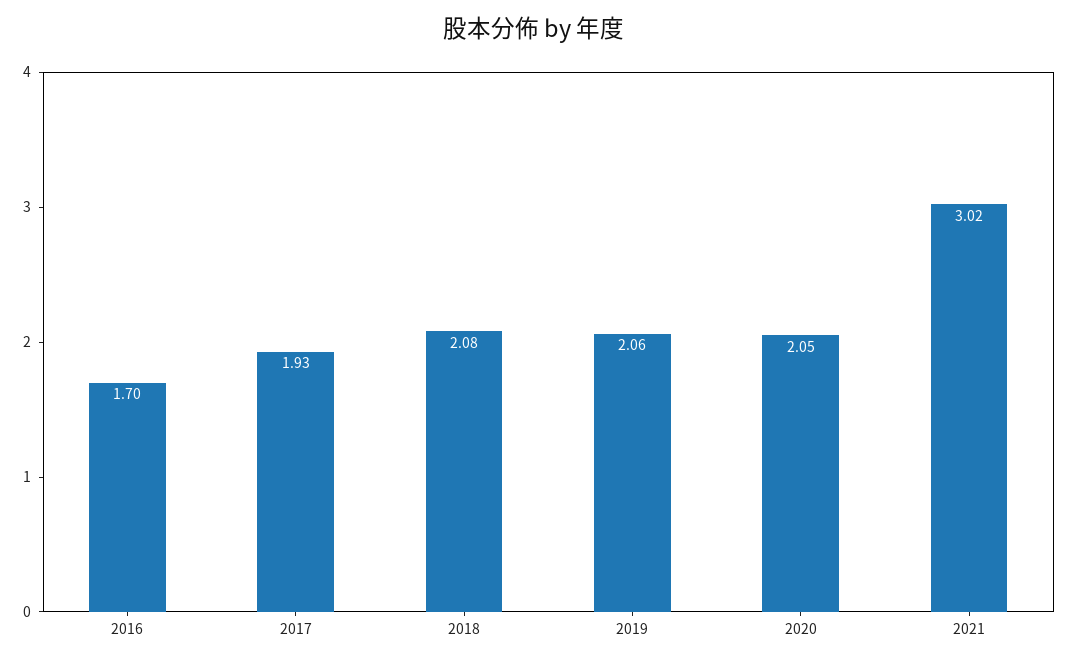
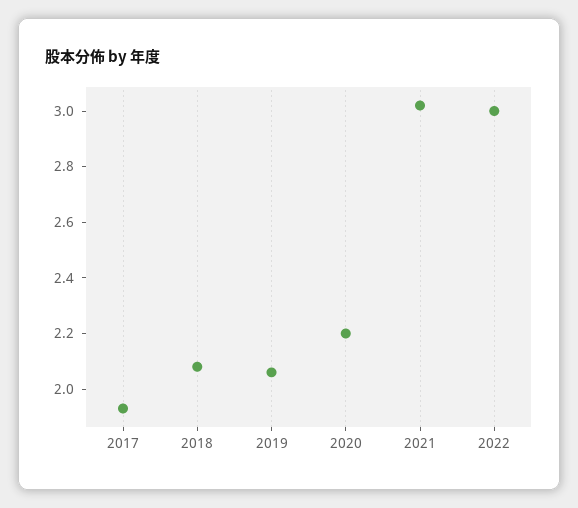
2016: 1.7 -> none
2020: 2.05 -> 2.2
2022: none -> 3

